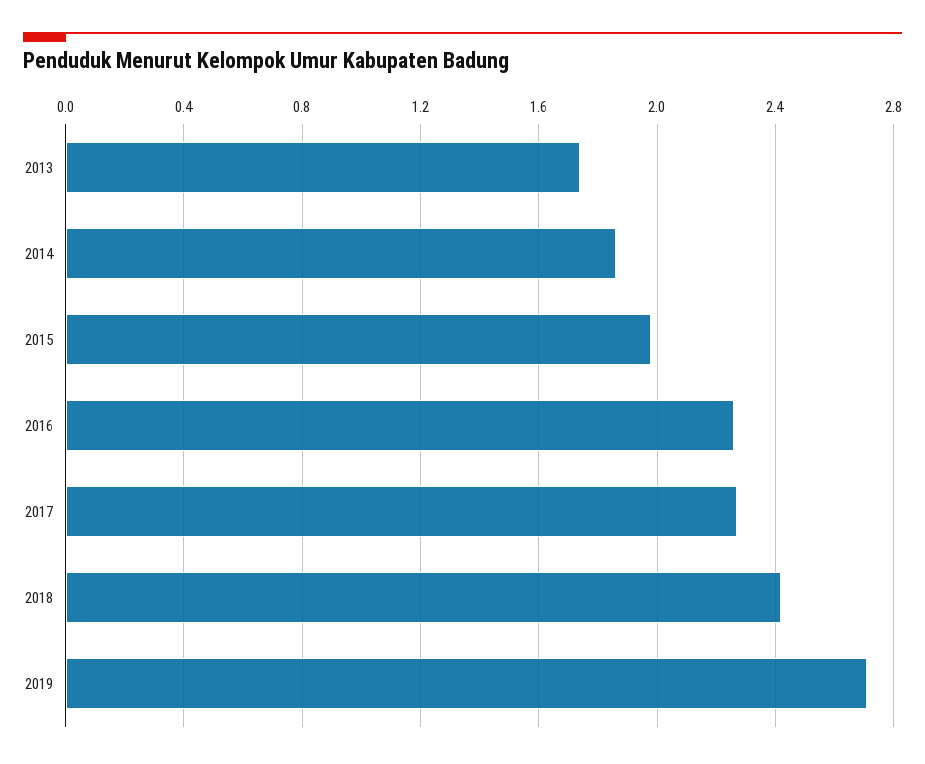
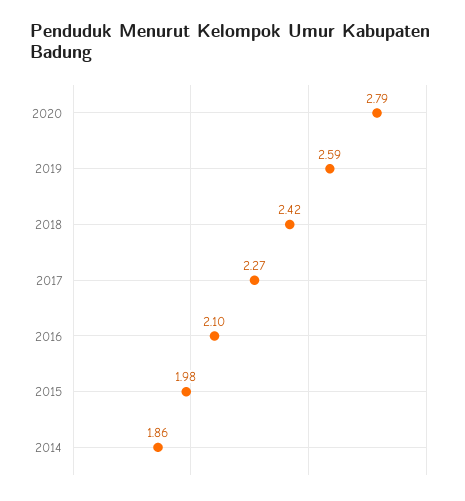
2013: 1.75 -> none
2016: 2.25 -> 2.1
2019: 2.7 -> 2.59
2020: none -> 2.79

